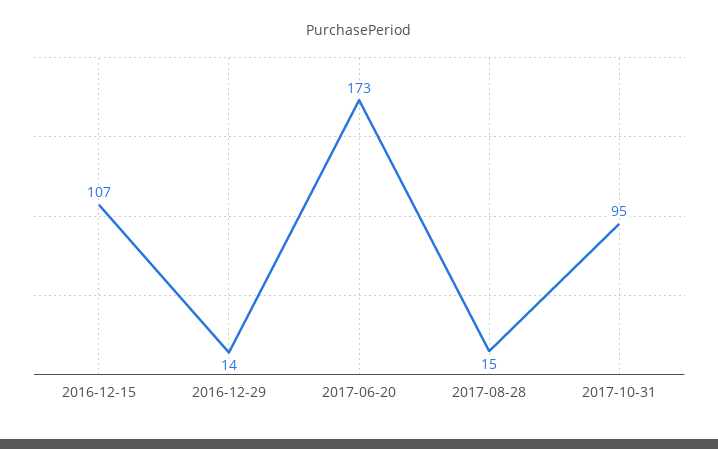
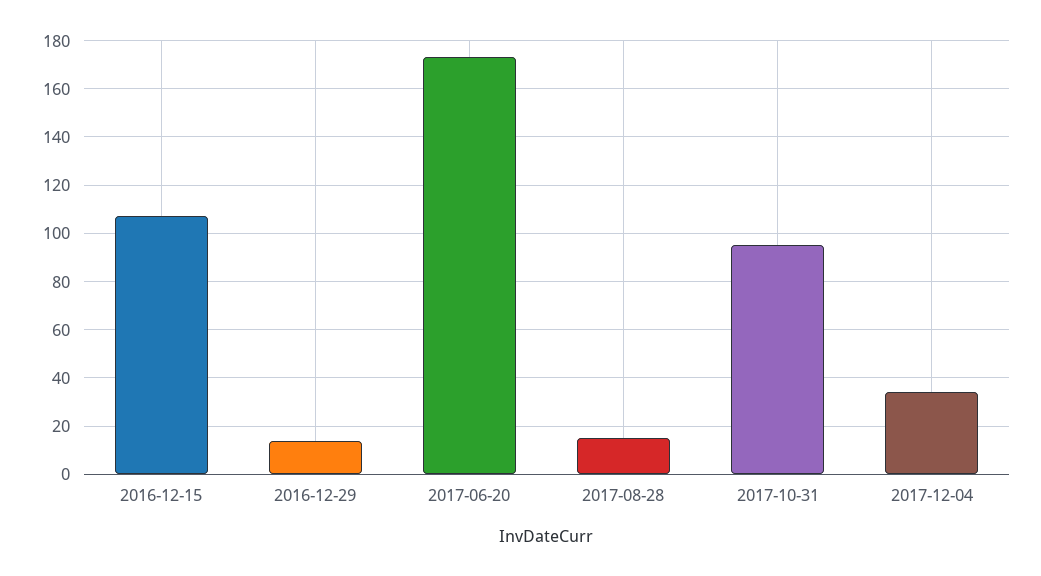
2017-12-04: none -> 35

